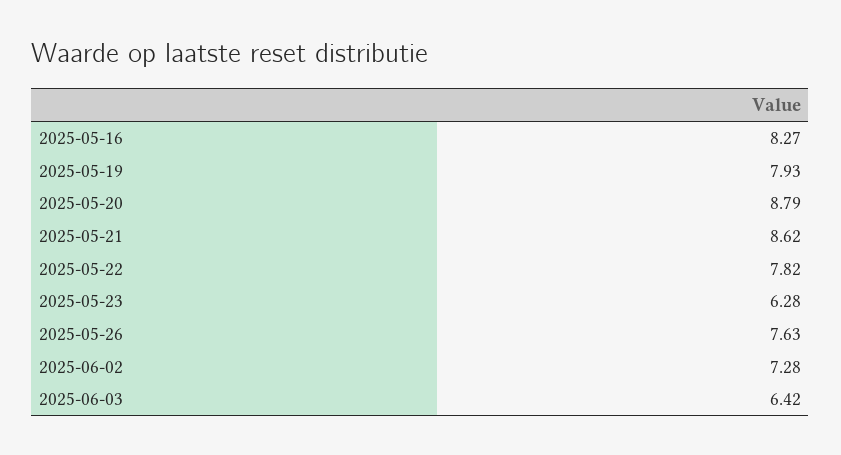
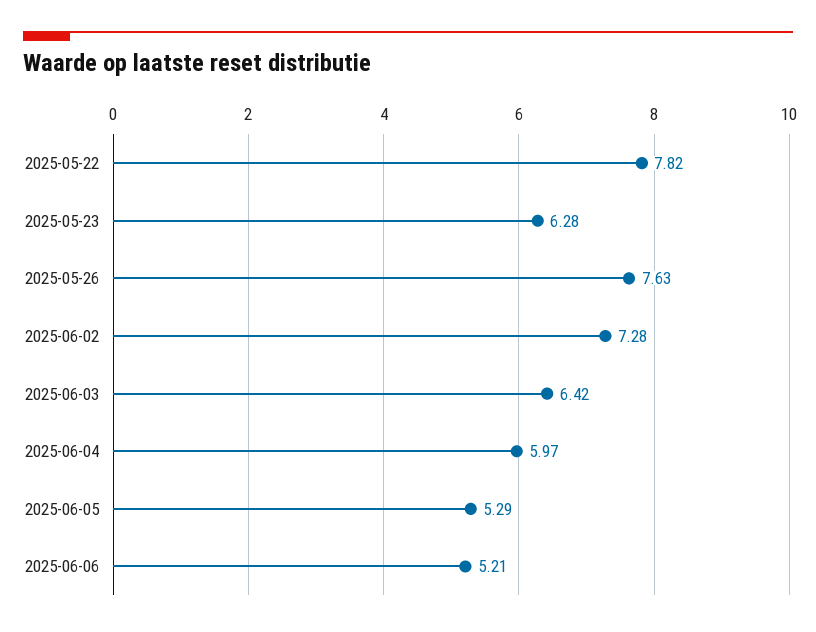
2025-05-16: 8.27 -> none
2025-05-19: 7.93 -> none
2025-05-20: 8.79 -> none
2025-05-21: 8.62 -> none
2025-06-04: none -> 5.97
2025-06-05: none -> 5.29
2025-06-06: none -> 5.21

